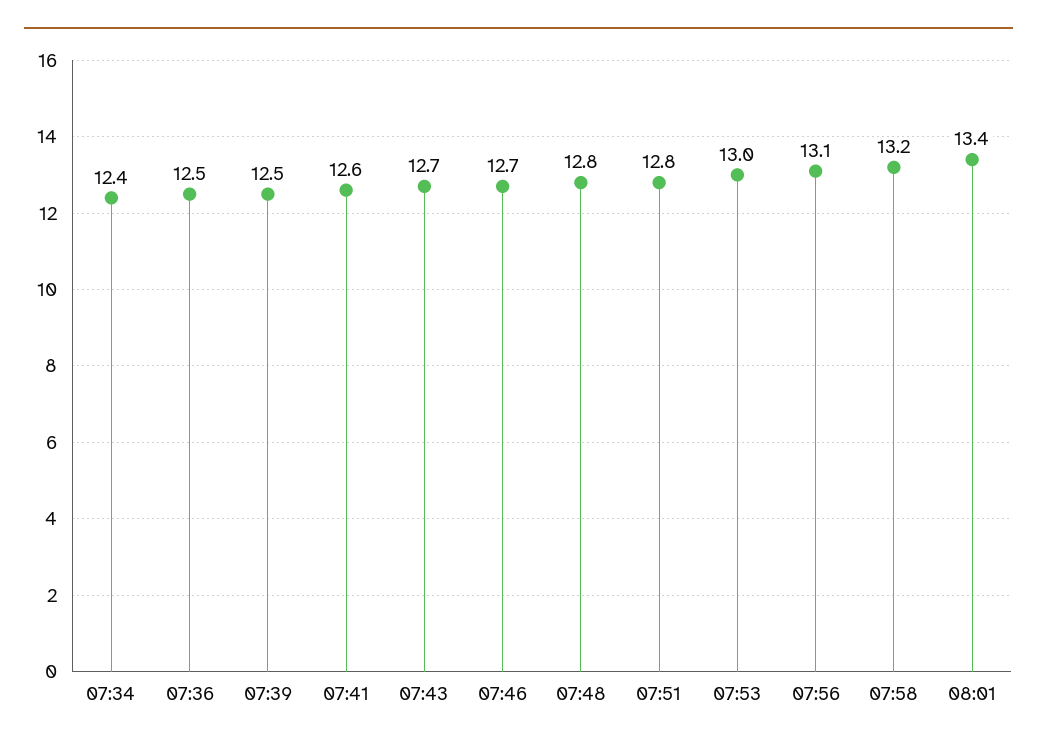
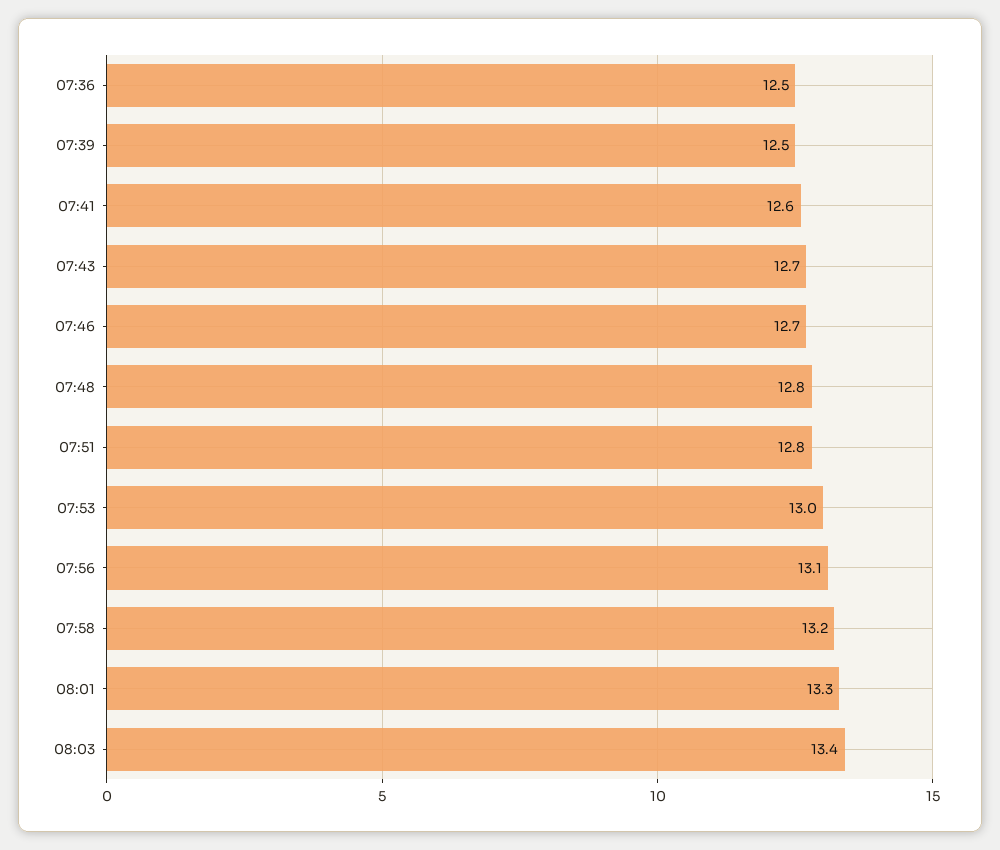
07:34: 12.4 -> none
08:01: 13.4 -> 13.3
08:03: none -> 13.4

